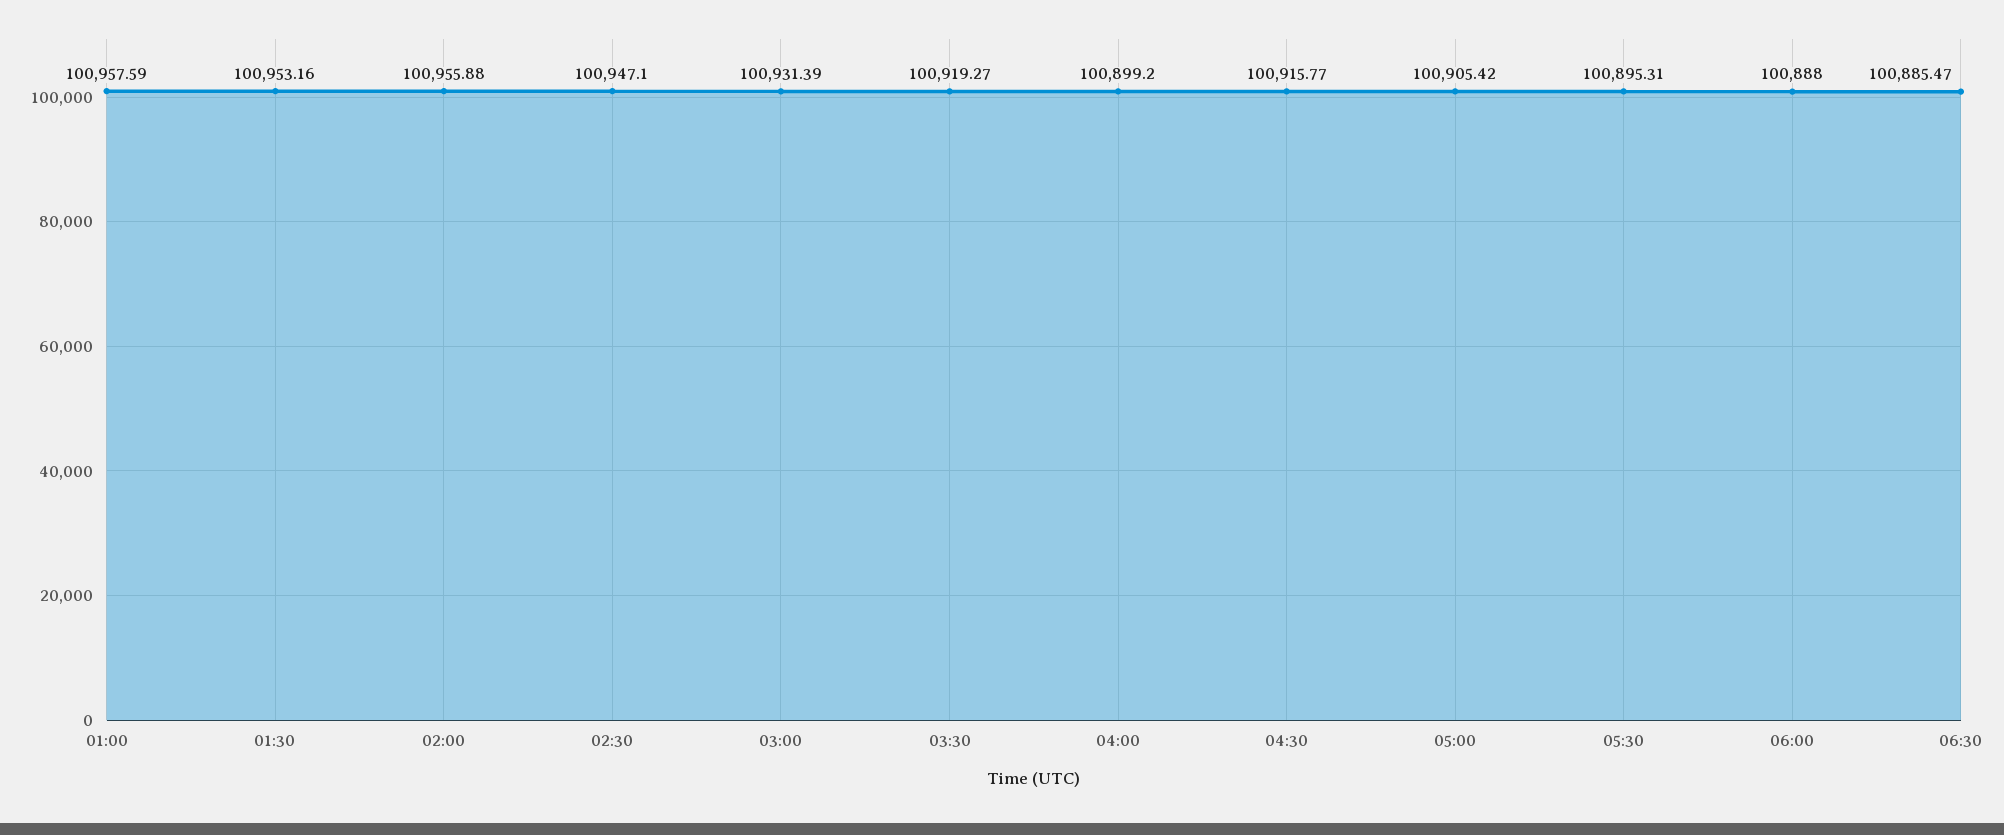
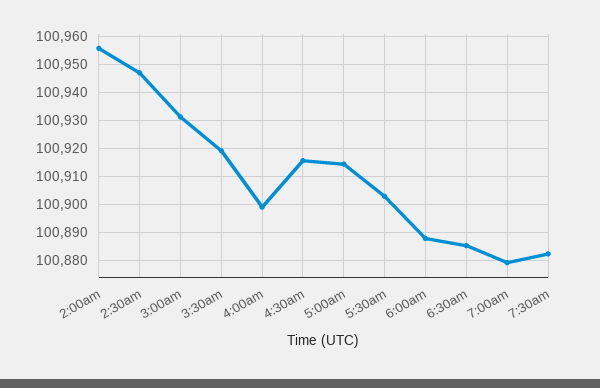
01:00: 100957.59 -> none
01:30: 100953.16 -> none
05:00: 100905.42 -> 100915
05:30: 100895.31 -> 100902.5
7:00am: none -> 100880
7:30am: none -> 100882.5

